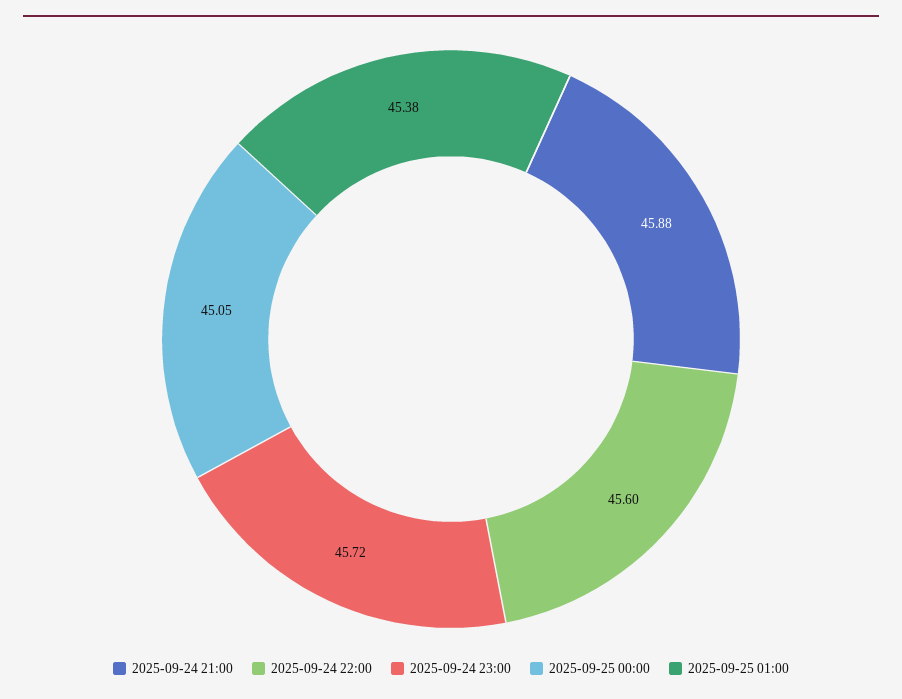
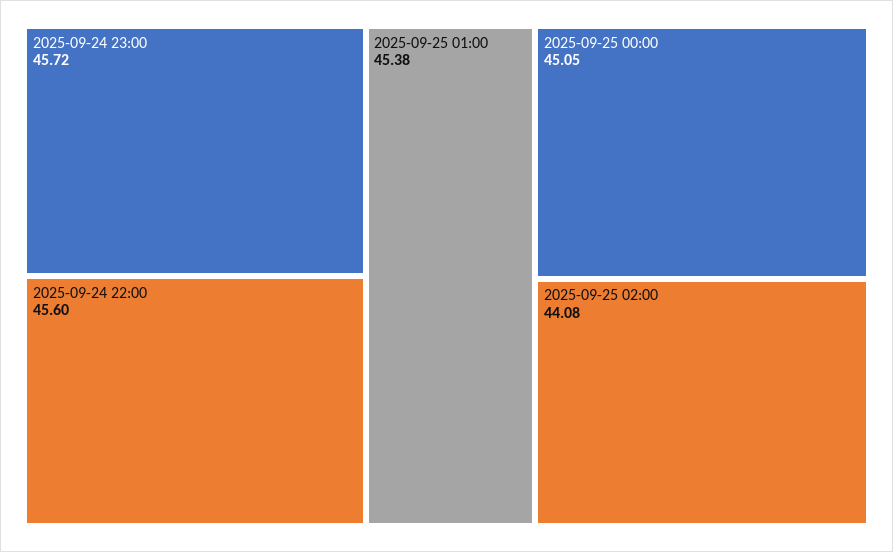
2025-09-24 21:00: 45.88 -> none
2025-09-25 02:00: none -> 44.08

